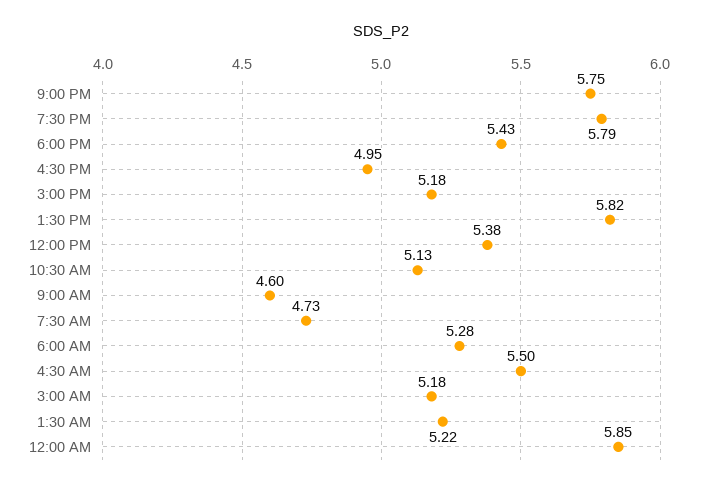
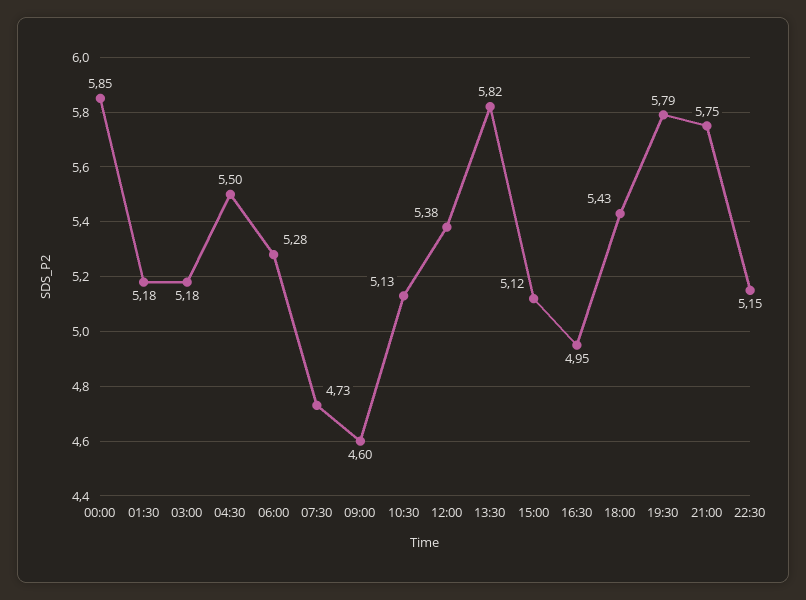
3:00 PM: 5.18 -> 5.12
1:30 AM: 5.22 -> 5.18
22:30: none -> 5.15

